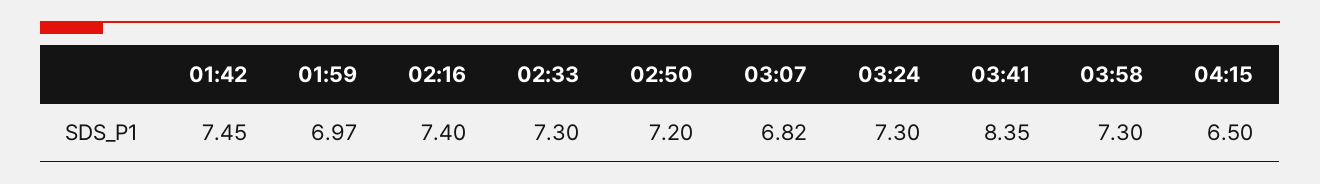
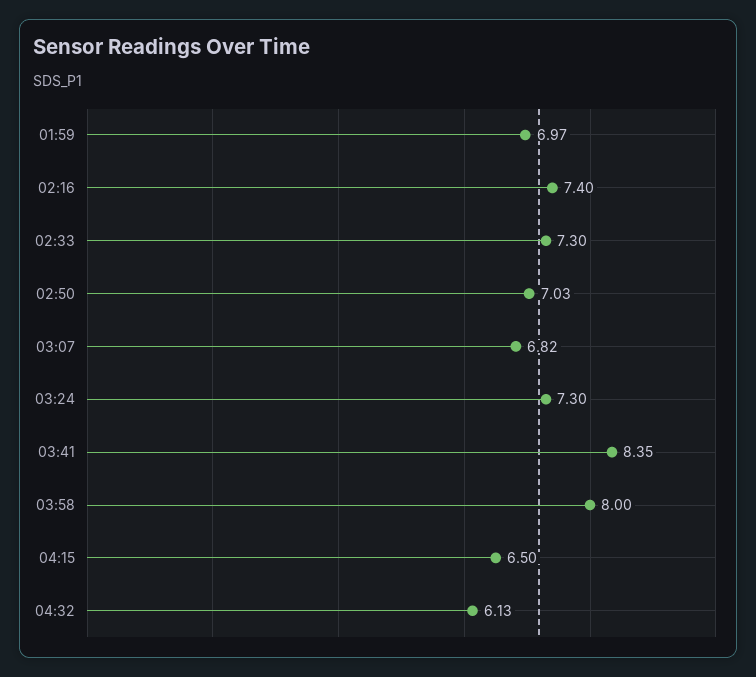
01:42: 7.45 -> none
02:50: 7.2 -> 7.03
03:58: 7.3 -> 8
04:32: none -> 6.13

